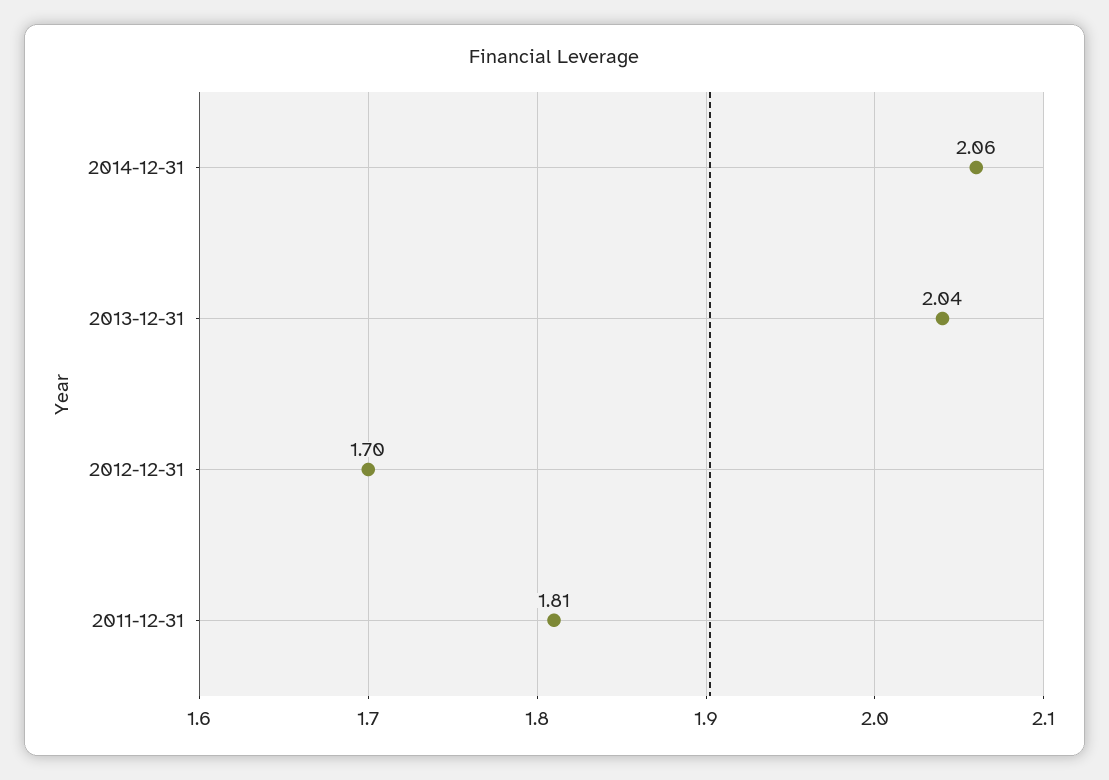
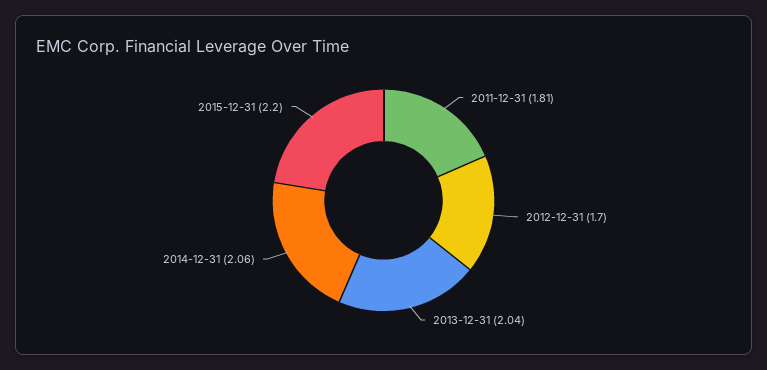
2015-12-31: none -> 2.2

